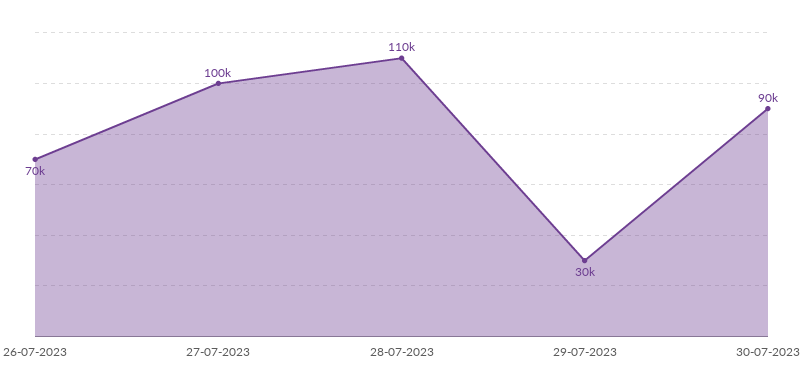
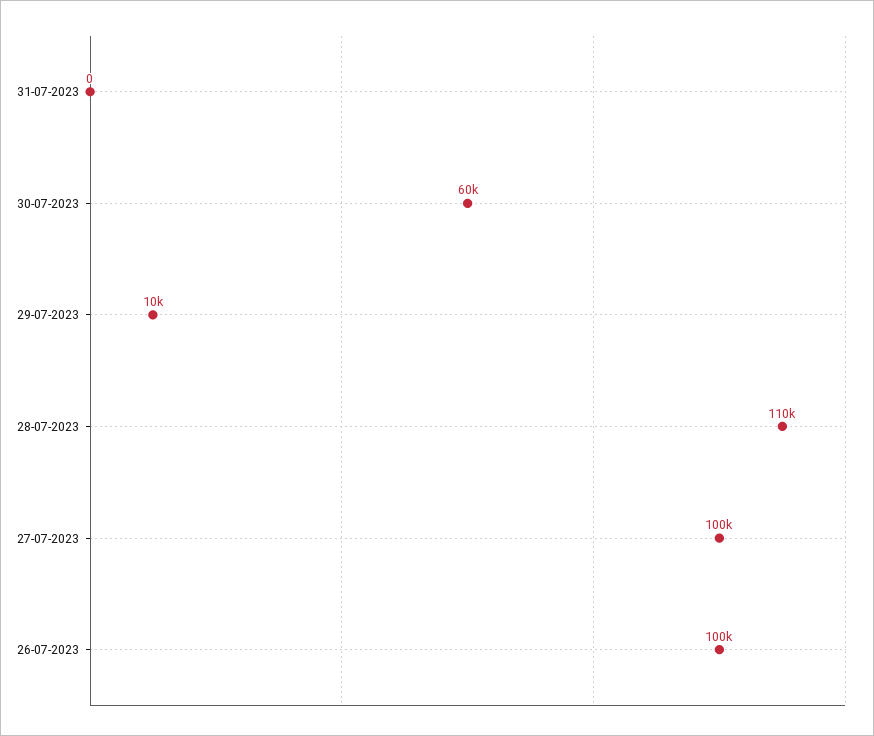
26-07-2023: 70000 -> 100000
29-07-2023: 30000 -> 10000
30-07-2023: 90000 -> 60000
31-07-2023: none -> 0

